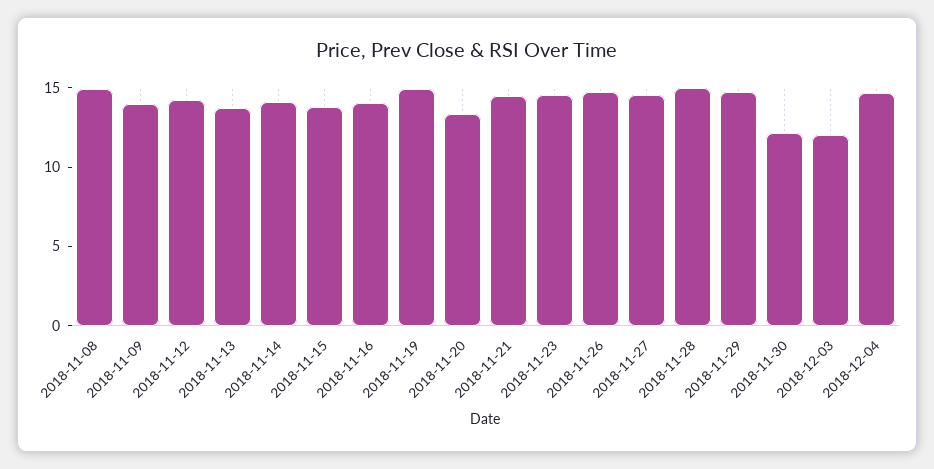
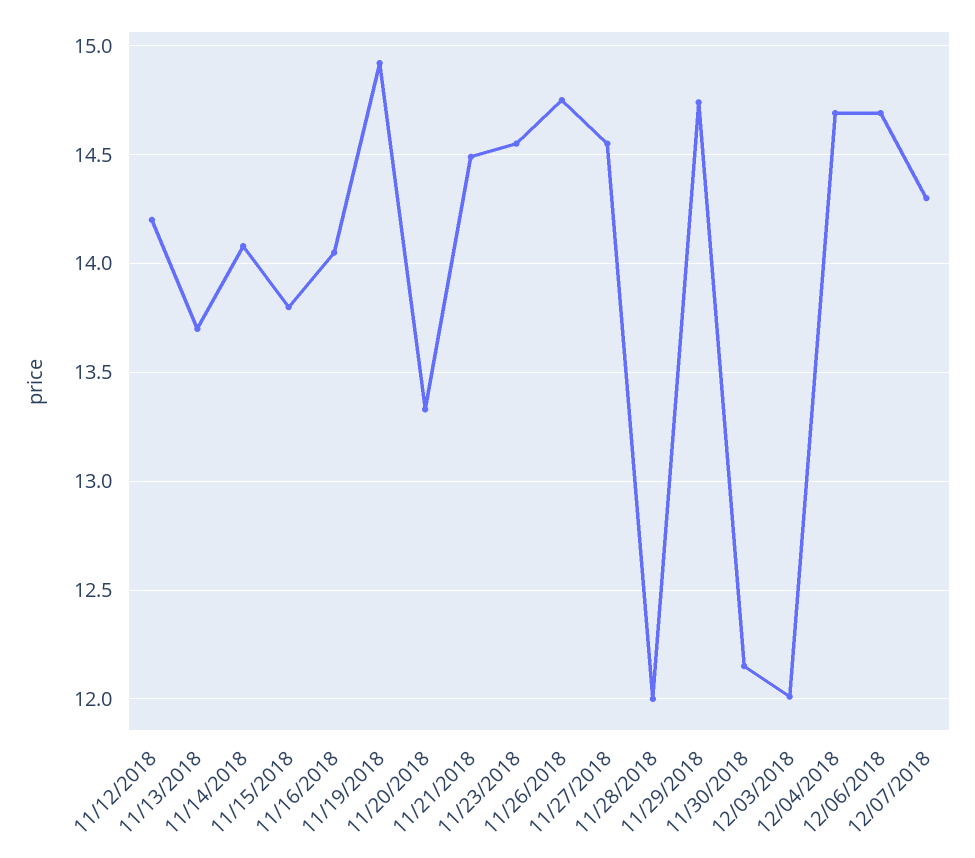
2018-11-08: 15 -> none
2018-11-09: 14 -> none
2018-11-28: 15 -> 12
12/06/2018: none -> 14.7
12/07/2018: none -> 14.3

